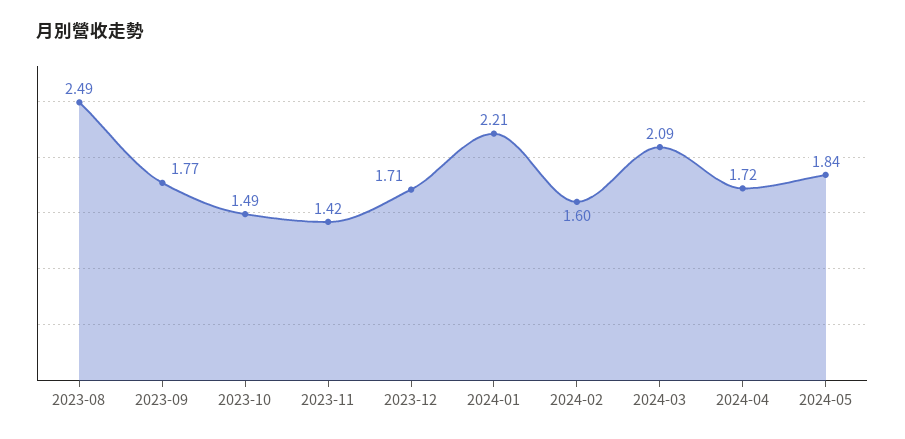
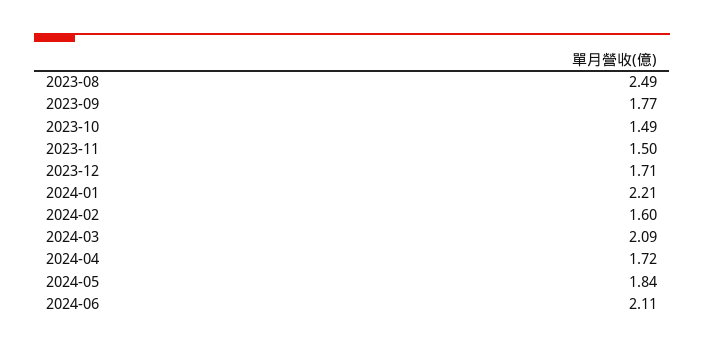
2023-11: 1.42 -> 1.5
2024-06: none -> 2.11

